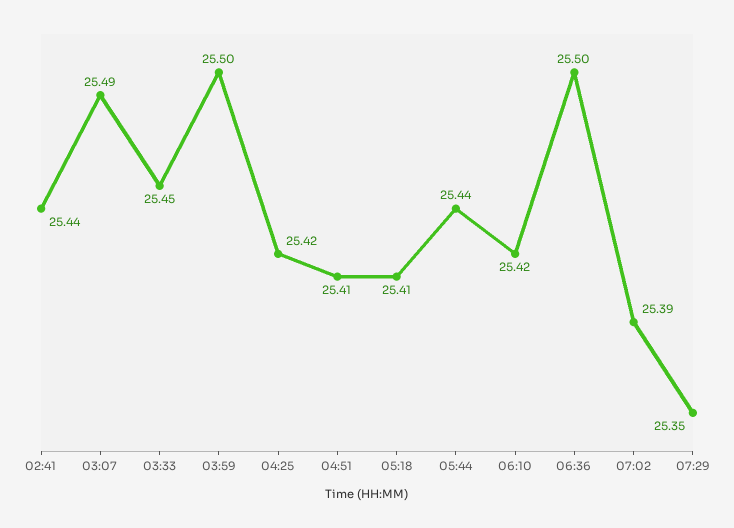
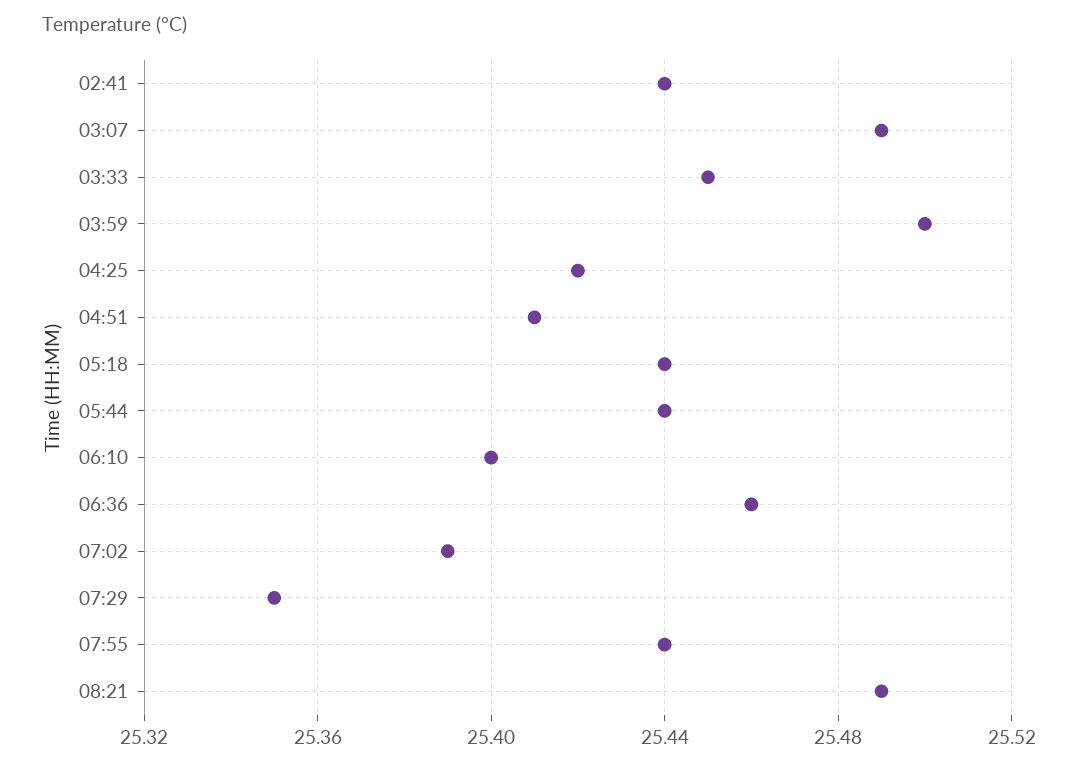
05:18: 25.41 -> 25.44
06:10: 25.42 -> 25.4
06:36: 25.5 -> 25.46
07:55: none -> 25.44
08:21: none -> 25.49

